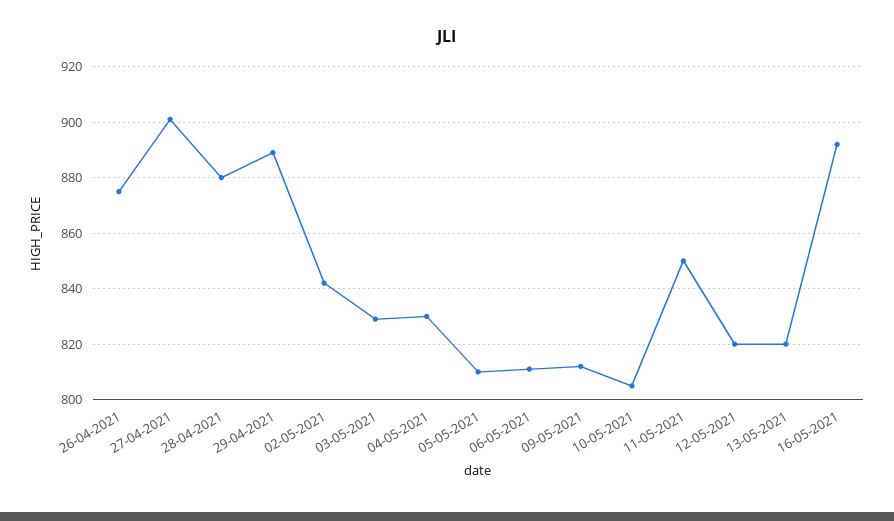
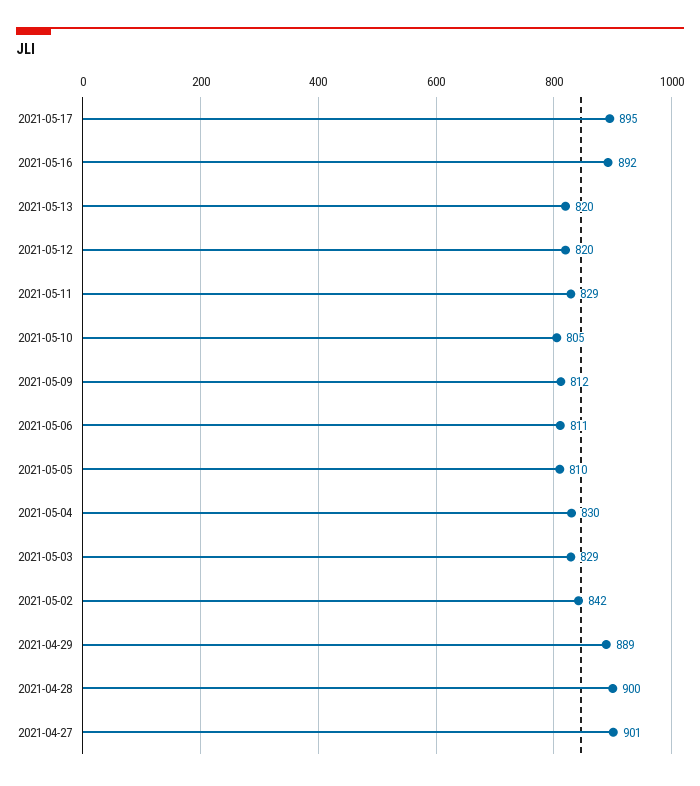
26-04-2021: 875 -> none
28-04-2021: 880 -> 900
11-05-2021: 850 -> 829
2021-05-17: none -> 895

